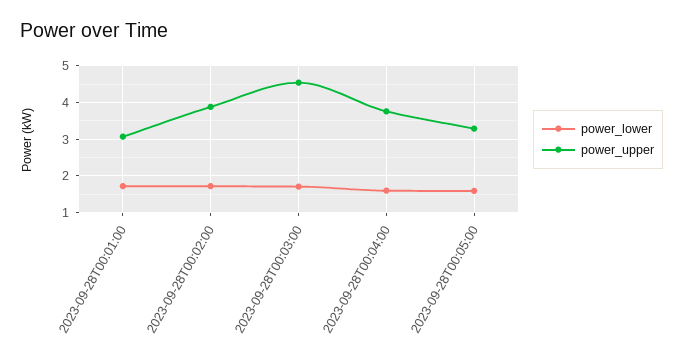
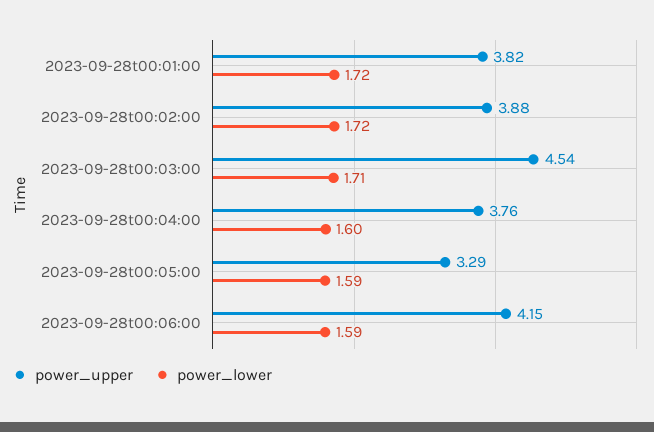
power_upper, 2023-09-28T00:01:00: 3 -> 3.82
power_upper, 2023-09-28t00:06:00: none -> 4.15
power_lower, 2023-09-28t00:06:00: none -> 1.59

